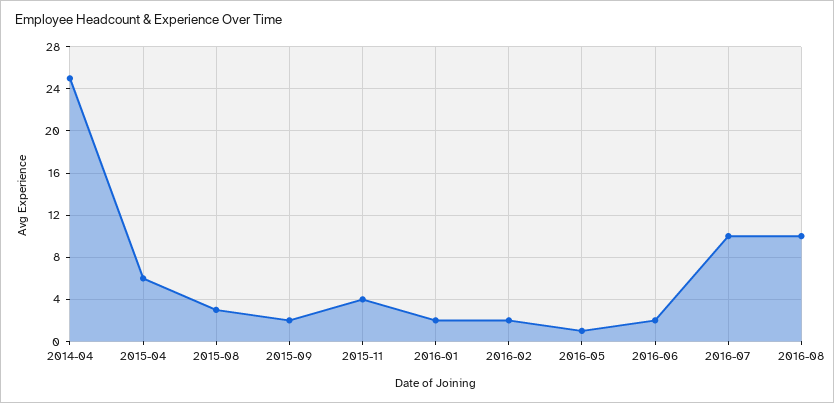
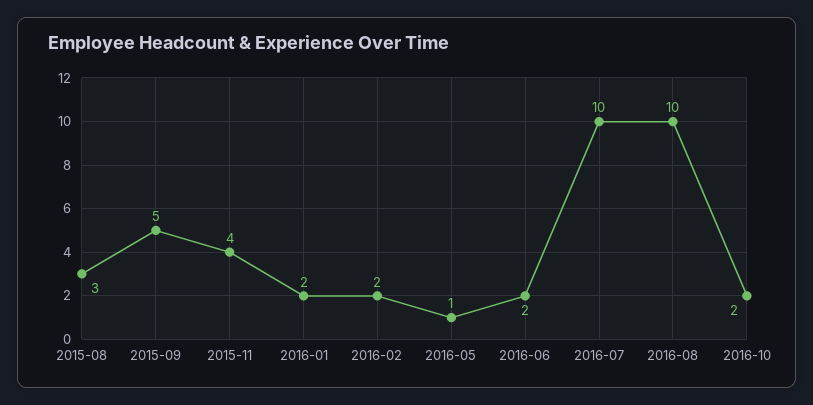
2014-04: 25 -> none
2015-04: 6 -> none
2015-09: 2 -> 5
2016-10: none -> 2

